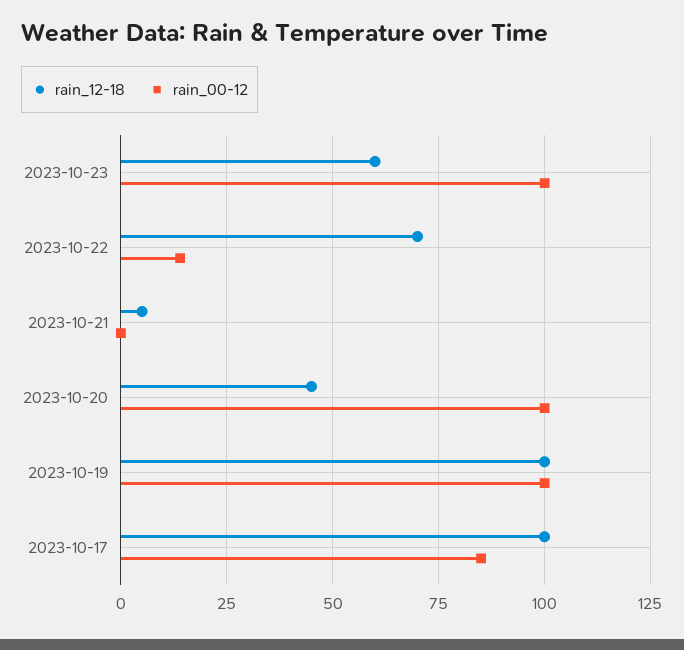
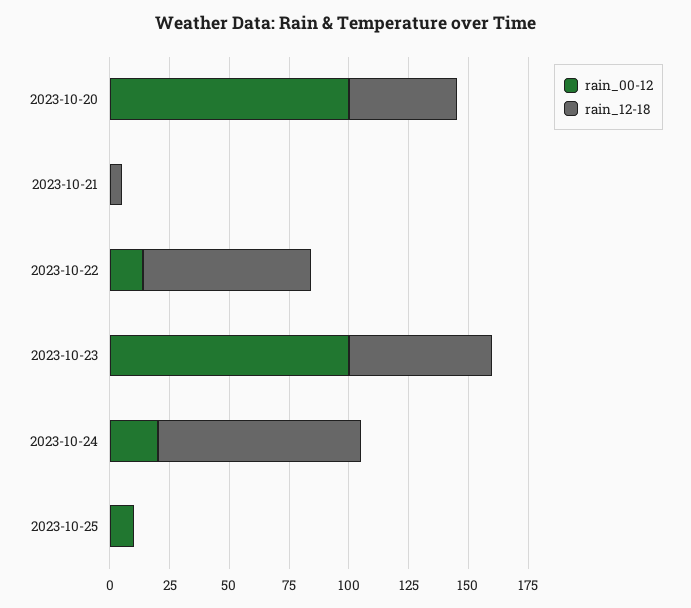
rain_12-18, 2023-10-19: 100 -> none
rain_00-12, 2023-10-19: 100 -> none
rain_12-18, 2023-10-17: 100 -> none
rain_00-12, 2023-10-17: 85 -> none
rain_00-12, 2023-10-24: none -> 20
rain_12-18, 2023-10-24: none -> 85
rain_00-12, 2023-10-25: none -> 10
rain_12-18, 2023-10-25: none -> 0

